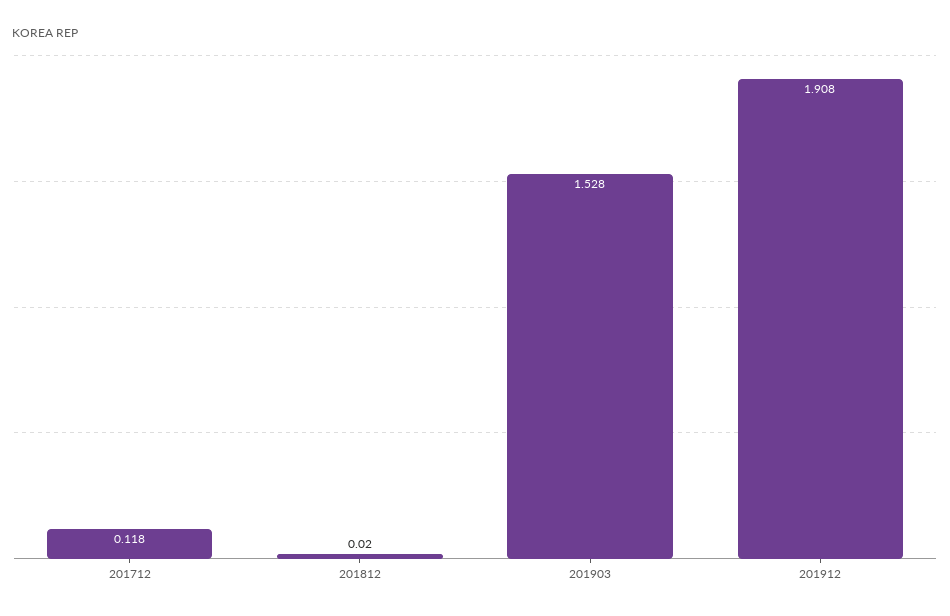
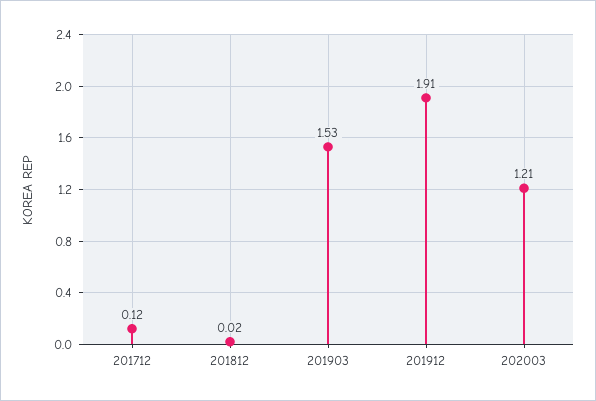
202003: none -> 1.21

